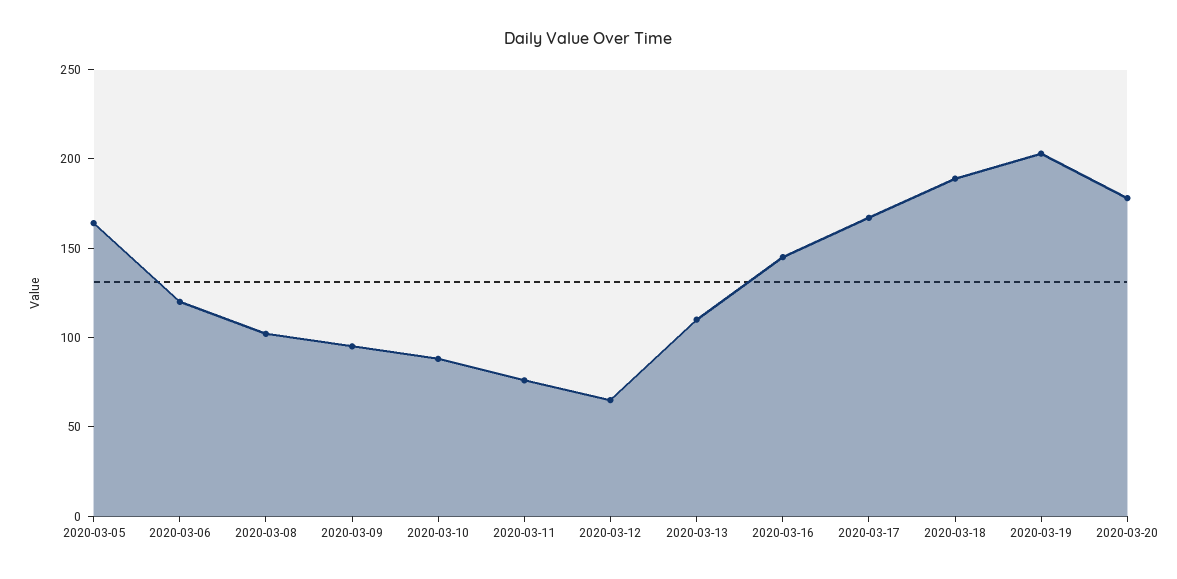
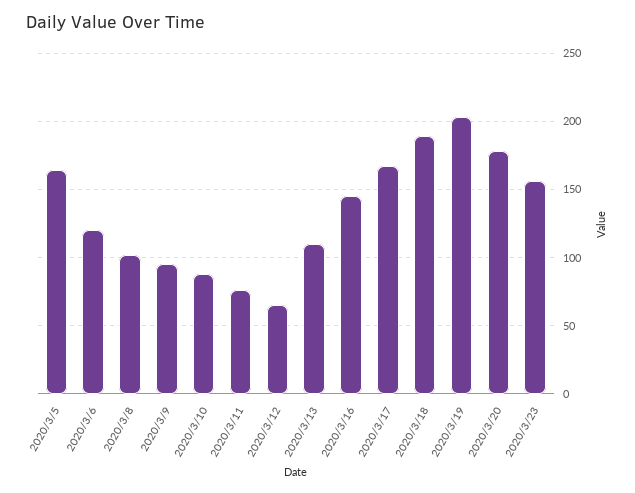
2020/3/23: none -> 155

